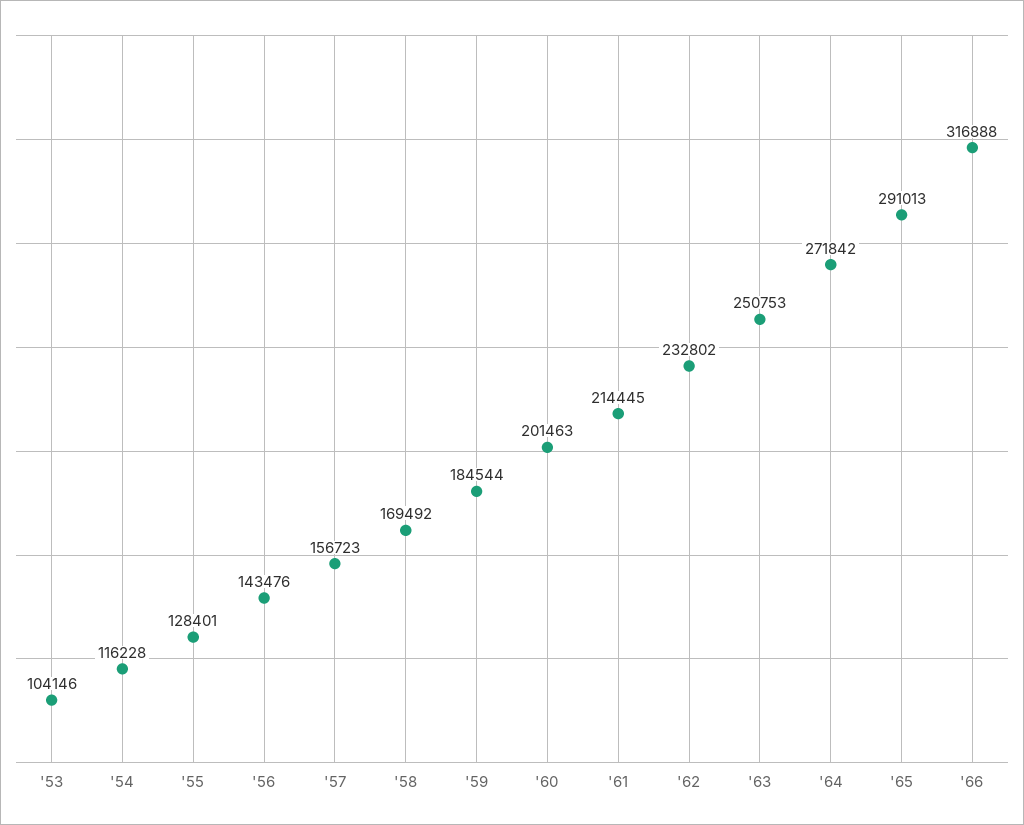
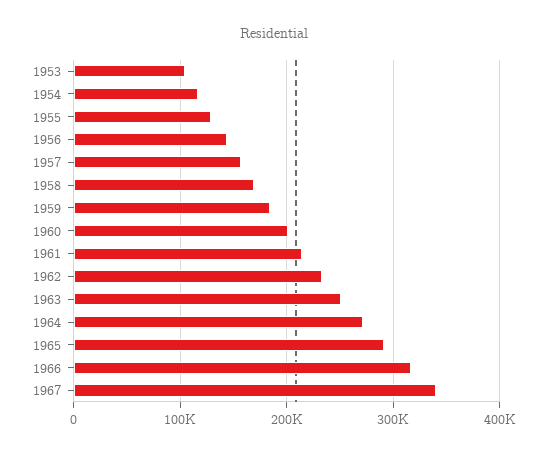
1967: none -> 340000

